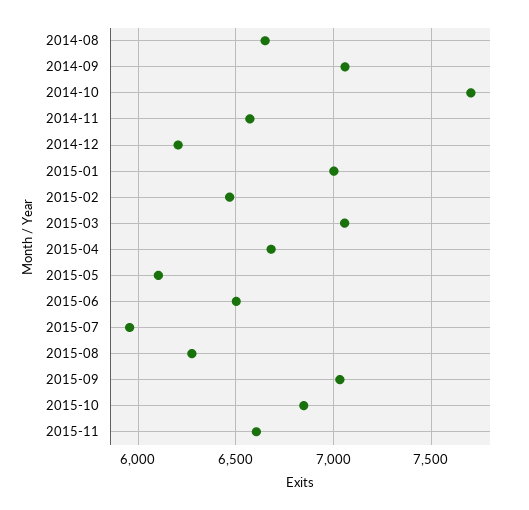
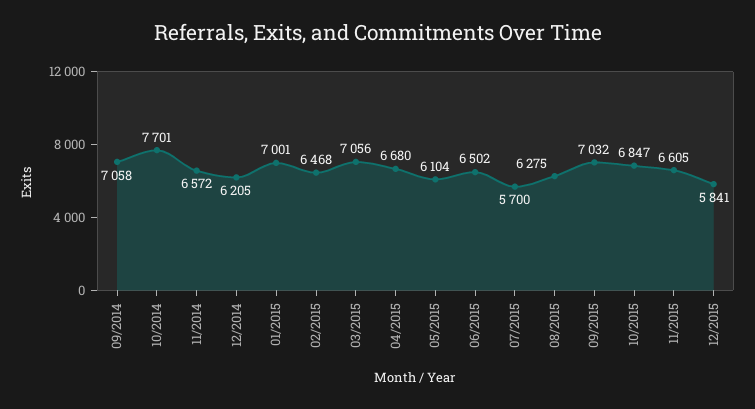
2014-08: 6650 -> none
2015-07: 5950 -> 5700
12/2015: none -> 5841

